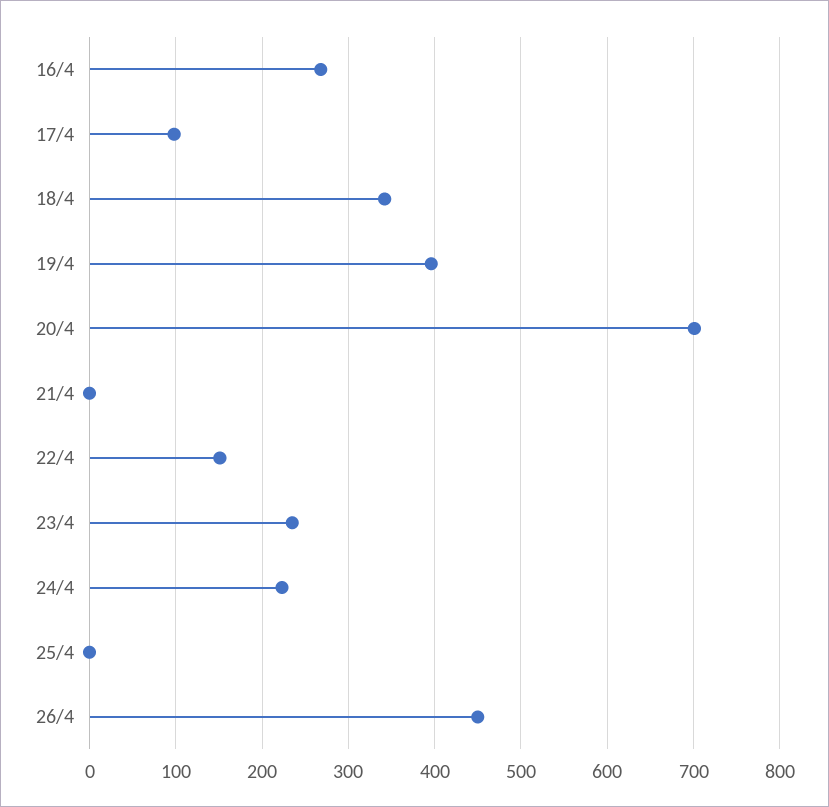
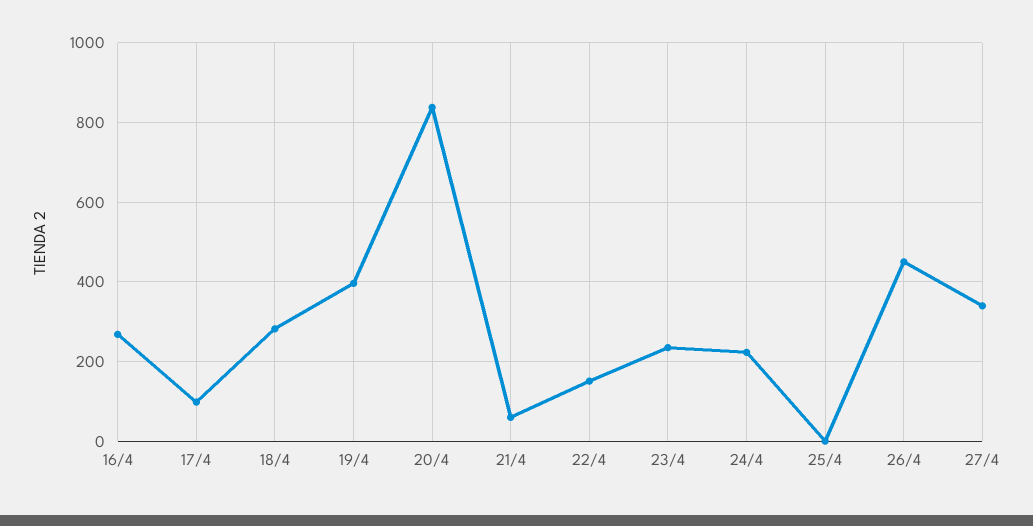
18/4: 340 -> 280
20/4: 700 -> 840
21/4: 0 -> 60
27/4: none -> 340

